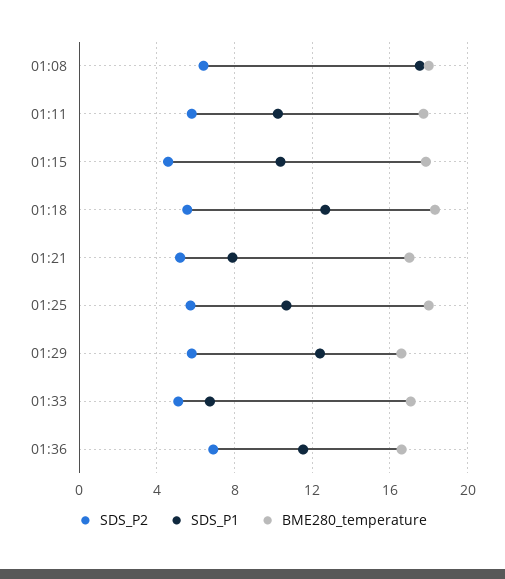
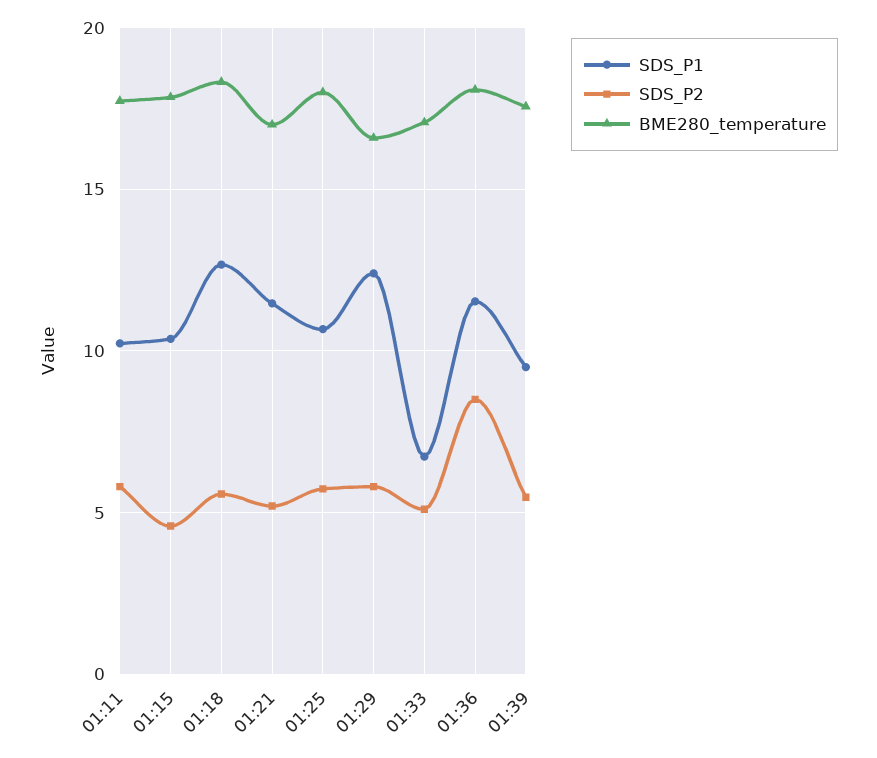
SDS_P2, 01:08: 6.5 -> none
SDS_P1, 01:08: 17.5 -> none
BME280_temperature, 01:08: 18 -> none
SDS_P1, 01:21: 8 -> 11.5
SDS_P2, 01:36: 7 -> 8.5
BME280_temperature, 01:36: 16.5 -> 18
SDS_P1, 01:39: none -> 9.5
SDS_P2, 01:39: none -> 5.5
BME280_temperature, 01:39: none -> 17.5

